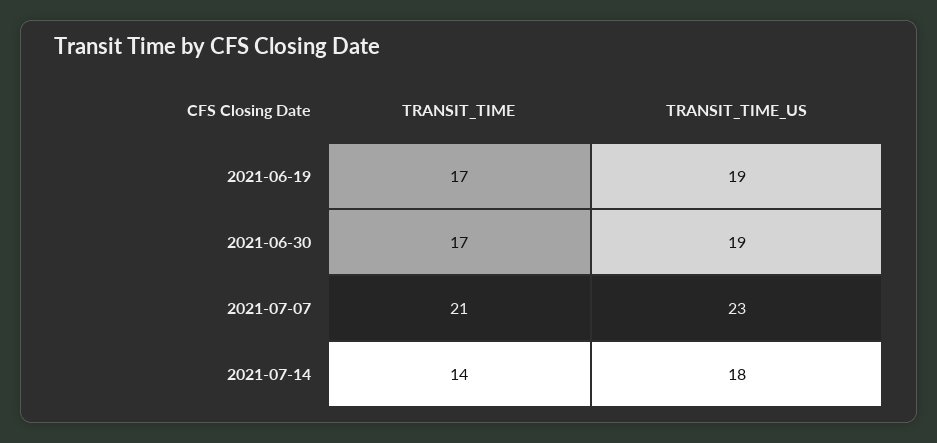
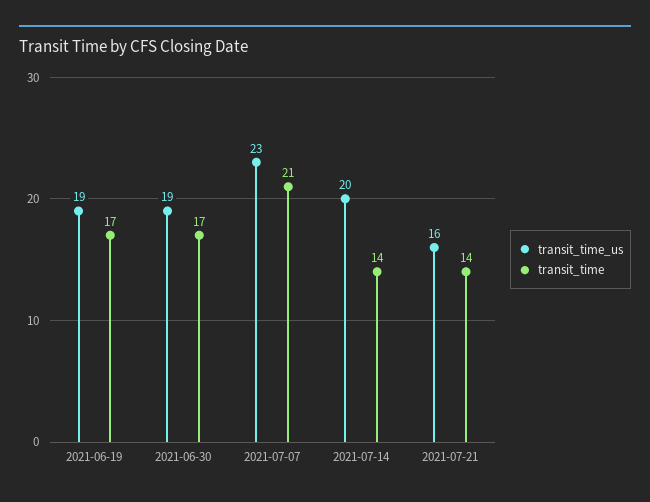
TRANSIT_TIME_US, 2021-07-14: 18 -> 20
TRANSIT_TIME_US, 2021-07-21: none -> 16
TRANSIT_TIME, 2021-07-21: none -> 14

